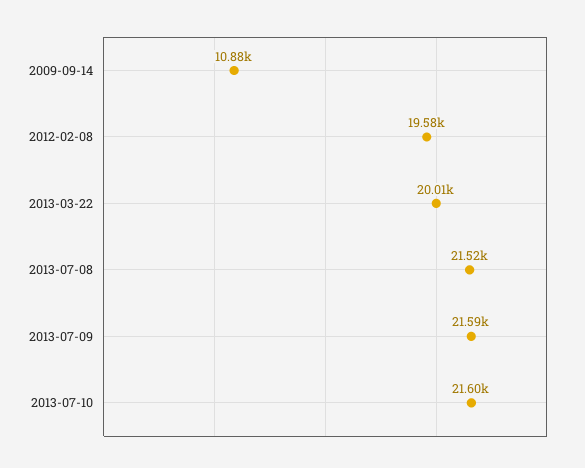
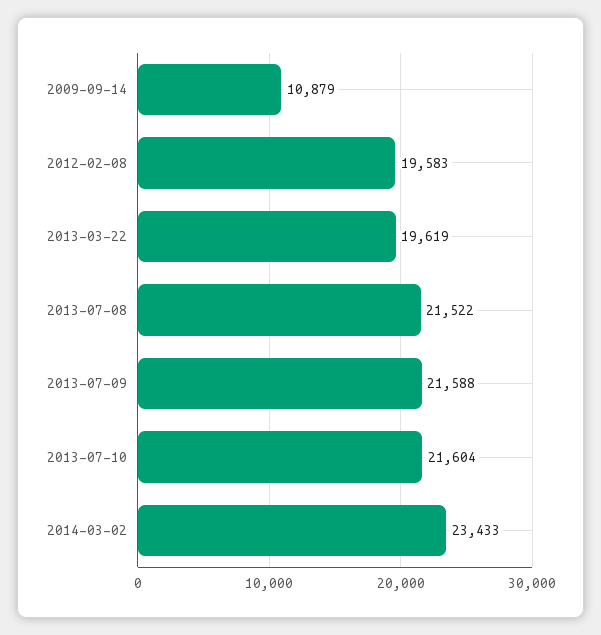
2013-03-22: 20010 -> 19619
2014-03-02: none -> 23433

